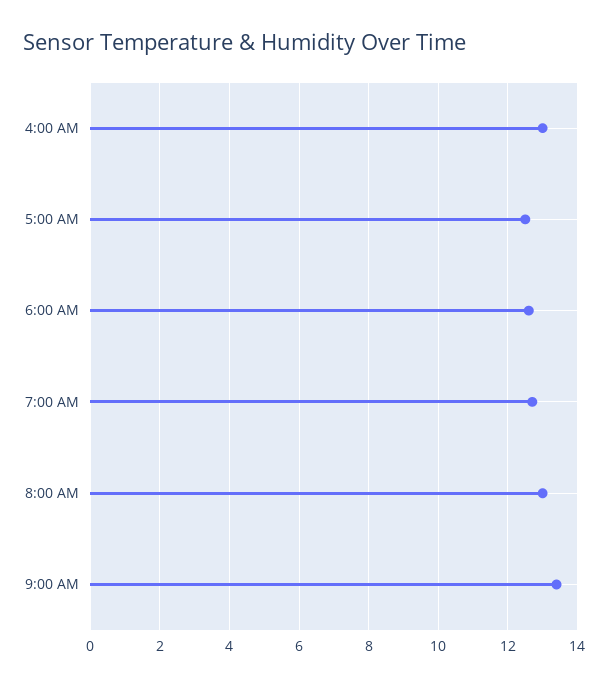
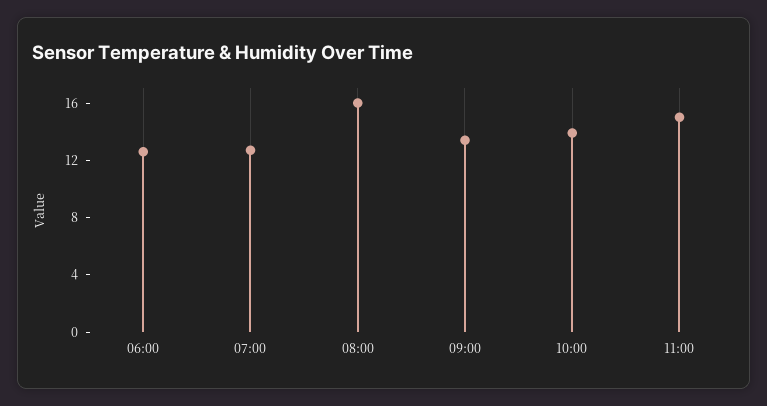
4:00 AM: 13 -> none
5:00 AM: 12.5 -> none
8:00 AM: 13 -> 16
10:00: none -> 14
11:00: none -> 15

